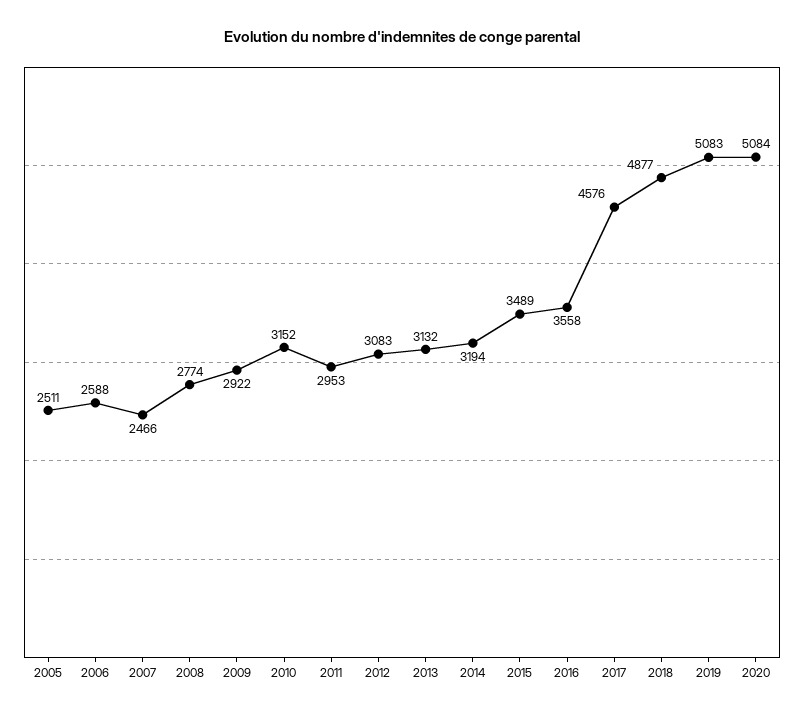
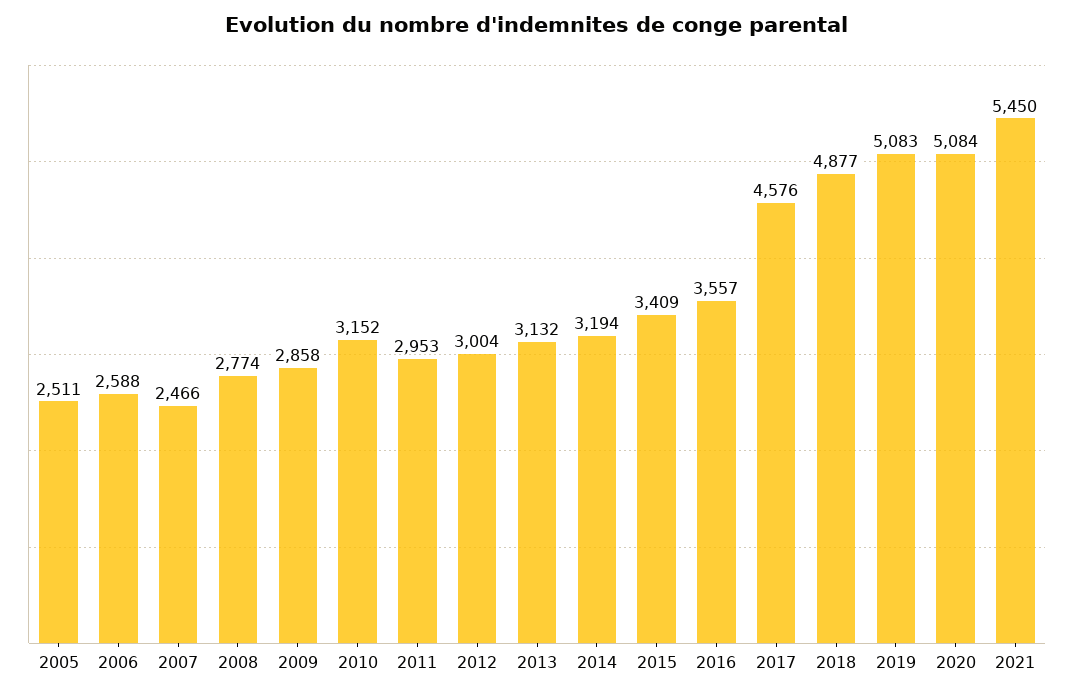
2009: 2922 -> 2858
2012: 3083 -> 3004
2015: 3489 -> 3409
2016: 3558 -> 3557
2021: none -> 5450

